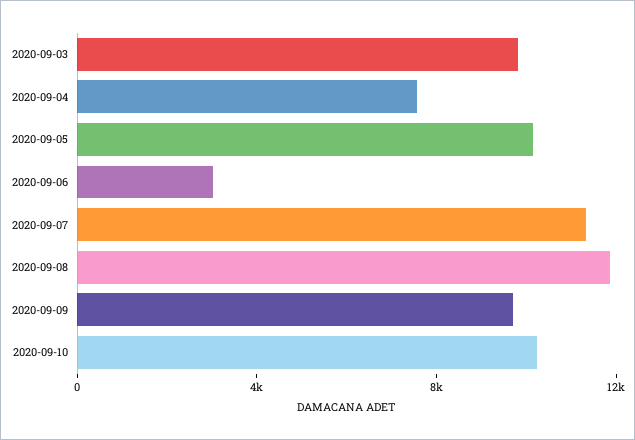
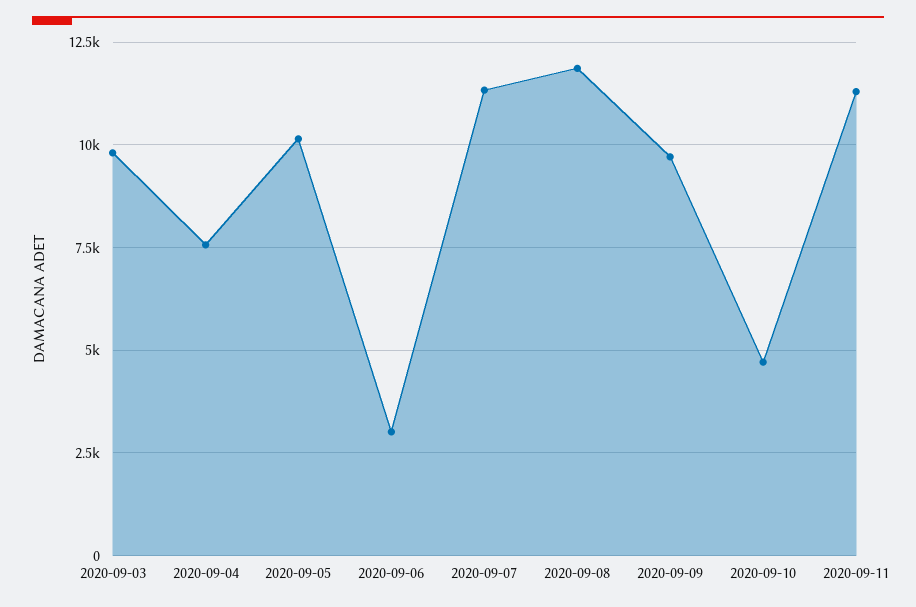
2020-09-10: 10000 -> 4750
2020-09-11: none -> 11250

